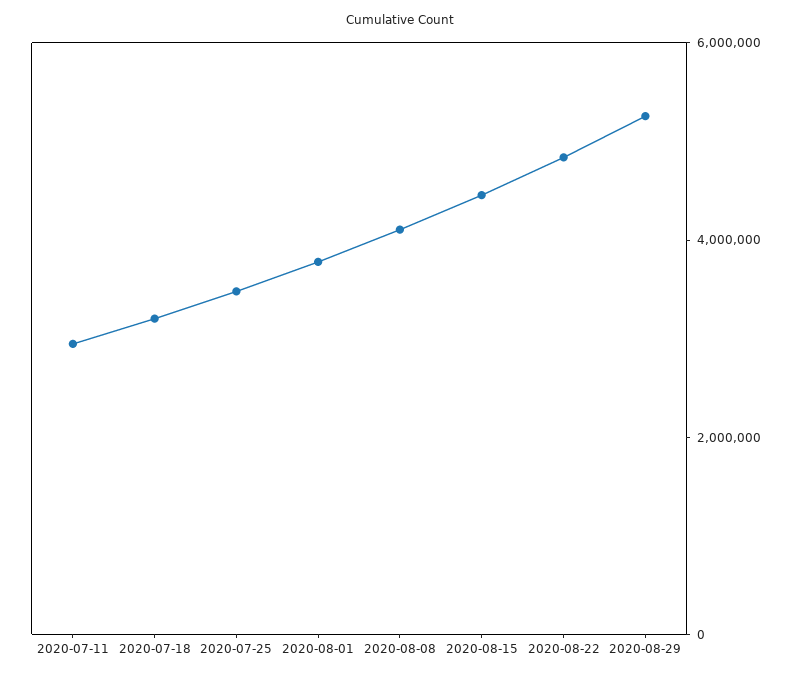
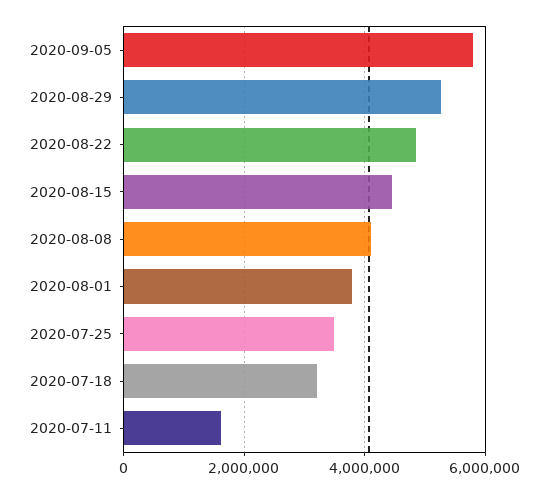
2020-07-11: 3000000 -> 1600000
2020-09-05: none -> 5800000

